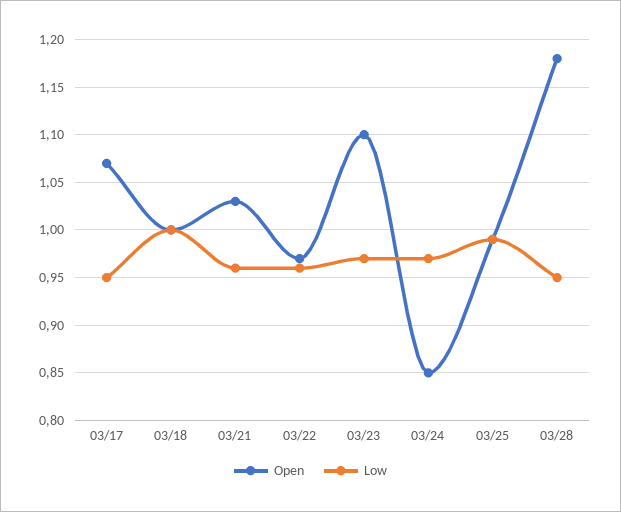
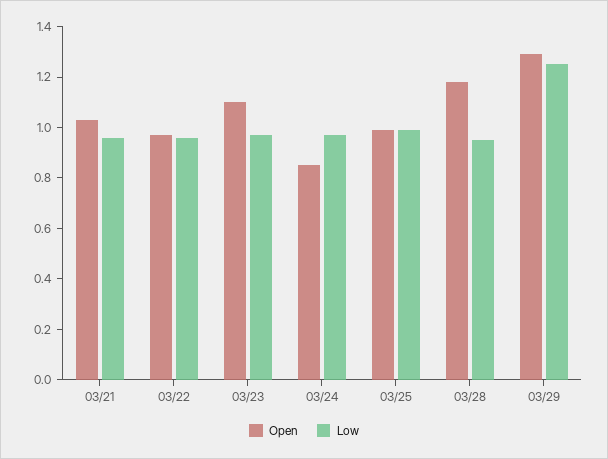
Open, 03/17: 1.07 -> none
Low, 03/17: 0.95 -> none
Open, 03/18: 1 -> none
Low, 03/18: 1 -> none
Open, 03/29: none -> 1.3
Low, 03/29: none -> 1.25

